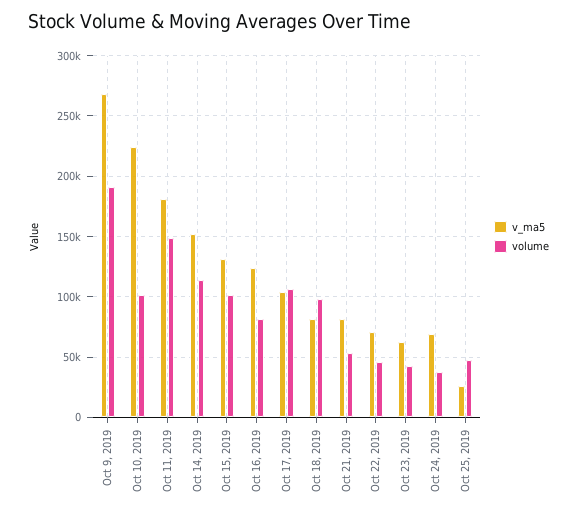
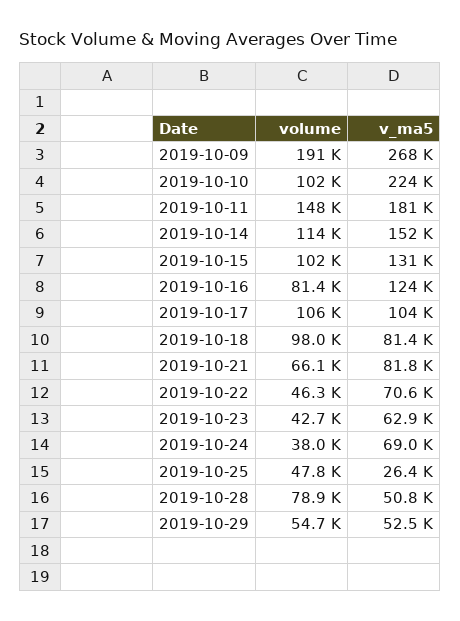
volume, Oct 21, 2019: 55000 -> 66100
volume, 2019-10-28: none -> 78900
v_ma5, 2019-10-28: none -> 50800
volume, 2019-10-29: none -> 54700
v_ma5, 2019-10-29: none -> 52500

